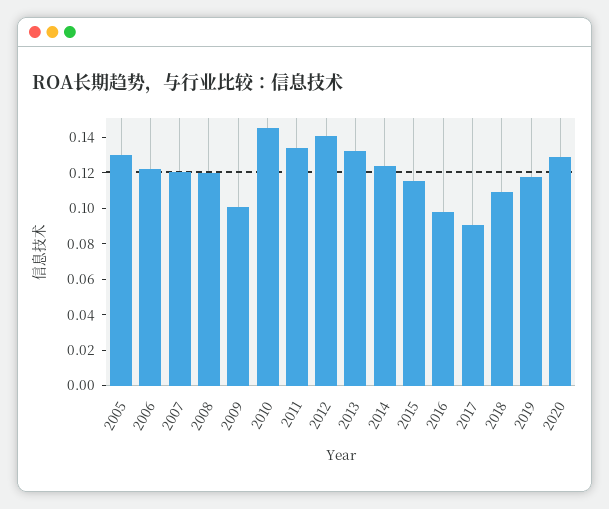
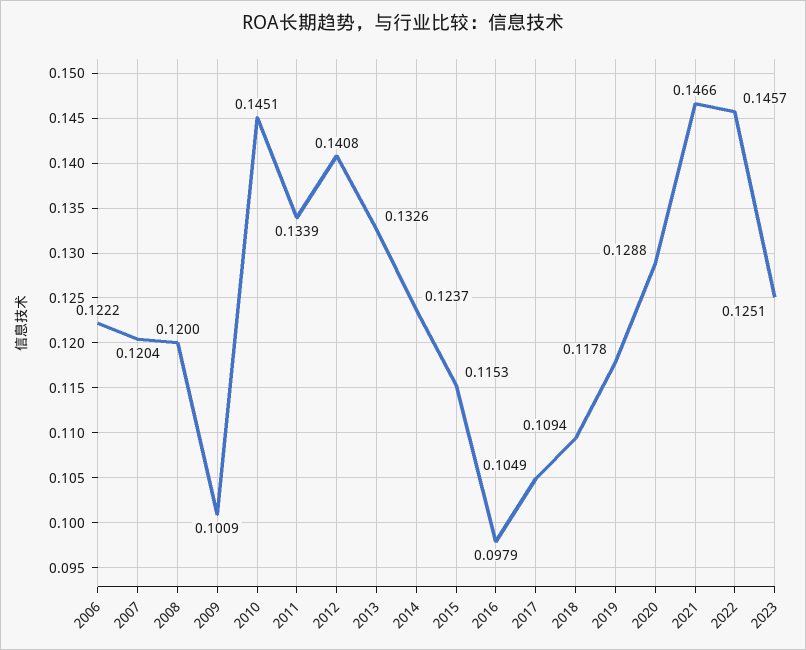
2005: 0.13 -> none
2017: 0.09 -> 0.1049
2021: none -> 0.1466
2022: none -> 0.1457
2023: none -> 0.1251

